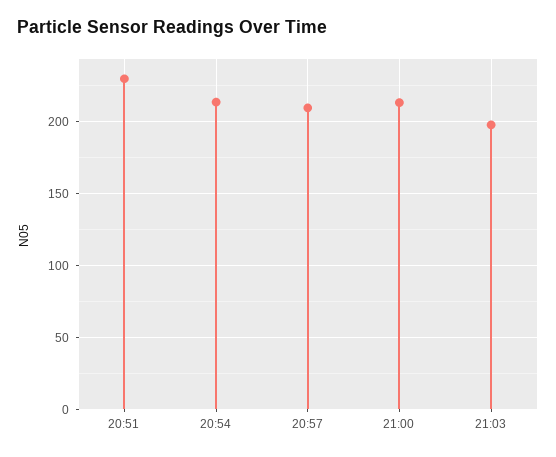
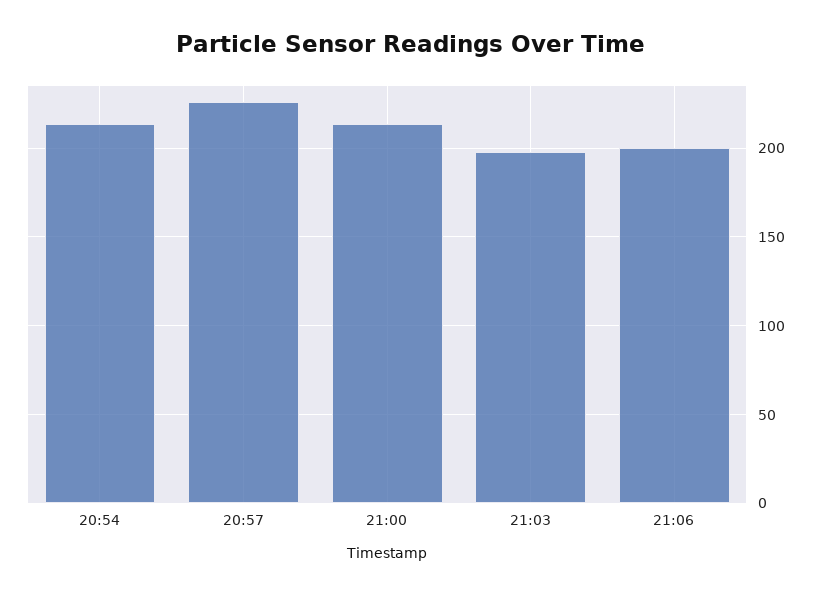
20:51: 230 -> none
20:57: 210 -> 225
21:06: none -> 200

